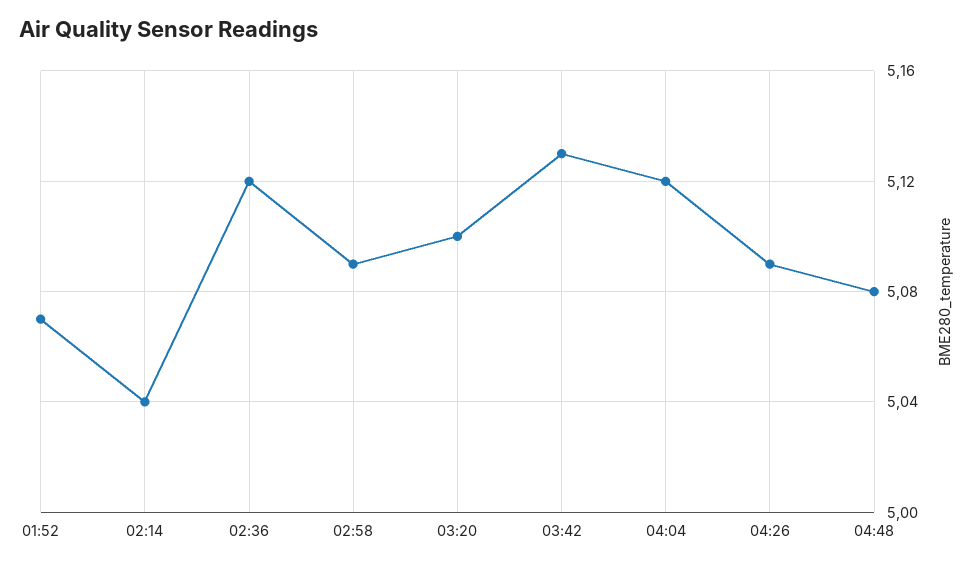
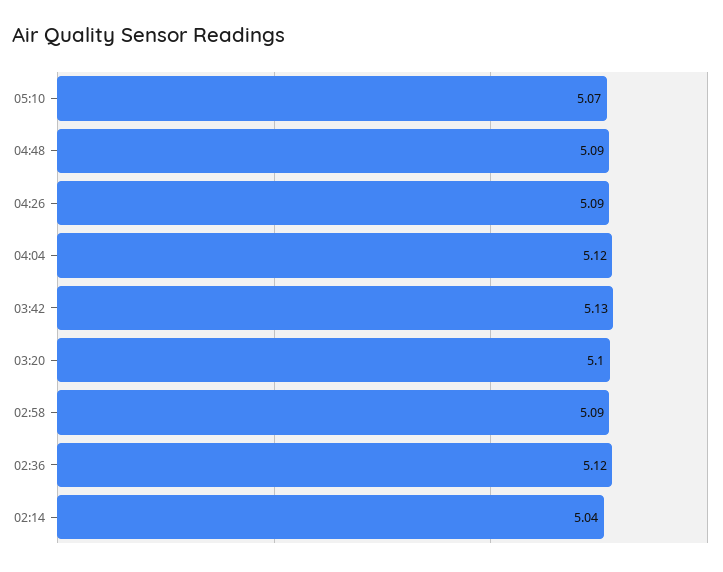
01:52: 5.07 -> none
04:48: 5.08 -> 5.09
05:10: none -> 5.07

